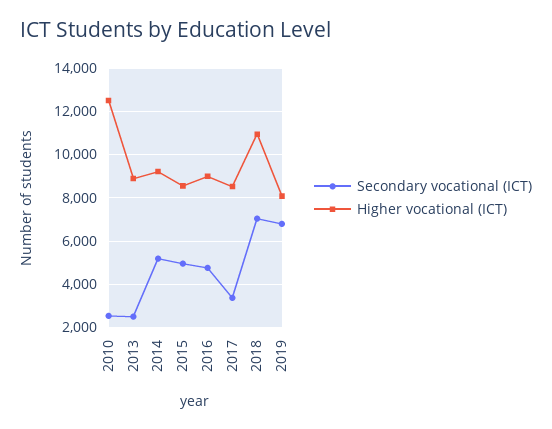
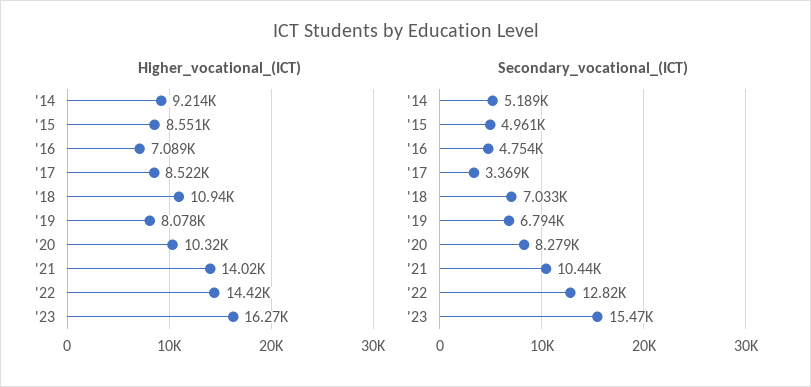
Secondary vocational (ICT), 2010: 2500 -> none
Higher vocational (ICT), 2010: 12500 -> none
Secondary vocational (ICT), 2013: 2500 -> none
Higher vocational (ICT), 2013: 9000 -> none
Higher vocational (ICT), 2016: 9000 -> 7089
Higher vocational (ICT), '20: none -> 10320
Higher vocational (ICT), '21: none -> 14020
Higher vocational (ICT), '22: none -> 14420
Higher vocational (ICT), '23: none -> 16270
Secondary vocational (ICT), '20: none -> 8279
Secondary vocational (ICT), '21: none -> 10440
Secondary vocational (ICT), '22: none -> 12820
Secondary vocational (ICT), '23: none -> 15470

